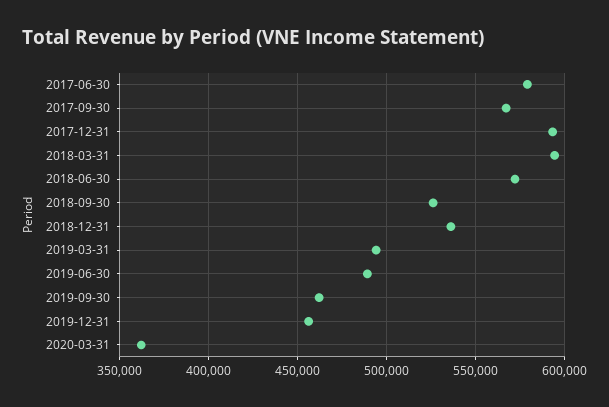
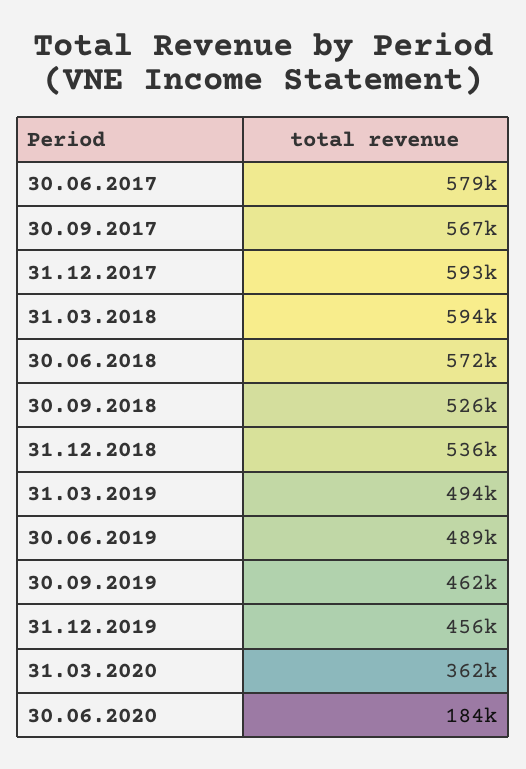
30.06.2020: none -> 184000

